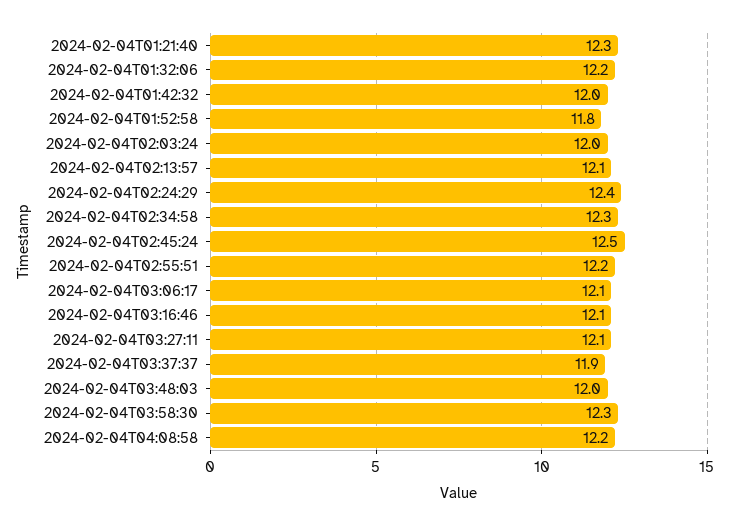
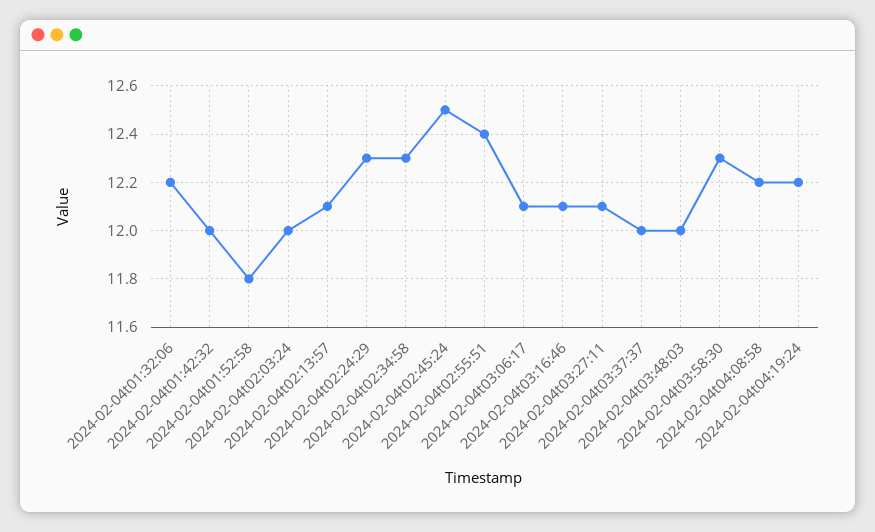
2024-02-04T01:21:40: 12.3 -> none
2024-02-04T02:24:29: 12.4 -> 12.3
2024-02-04T02:55:51: 12.2 -> 12.4
2024-02-04T03:37:37: 11.9 -> 12
2024-02-04t04:19:24: none -> 12.2

